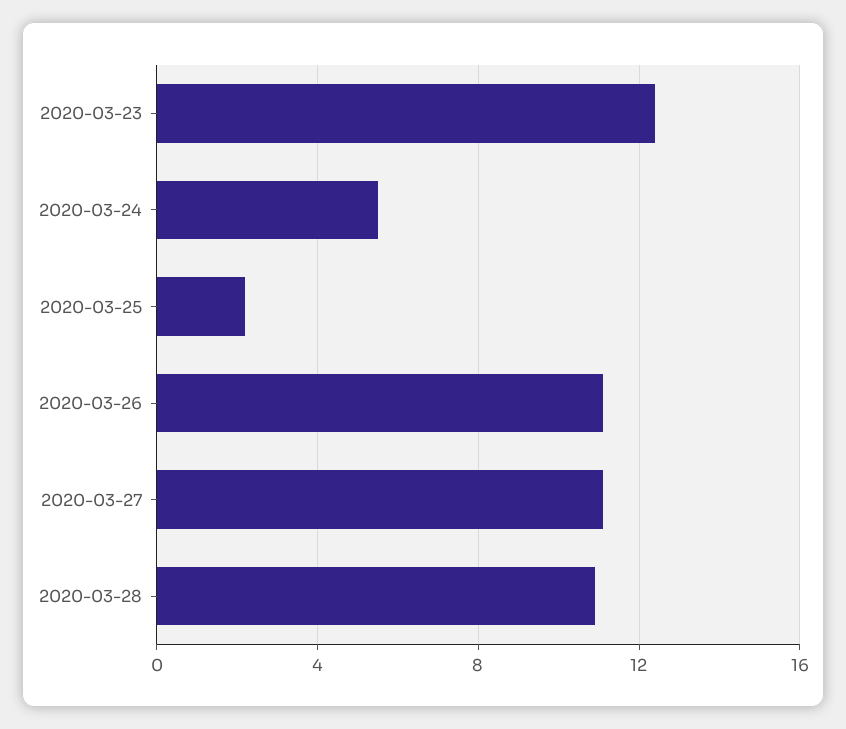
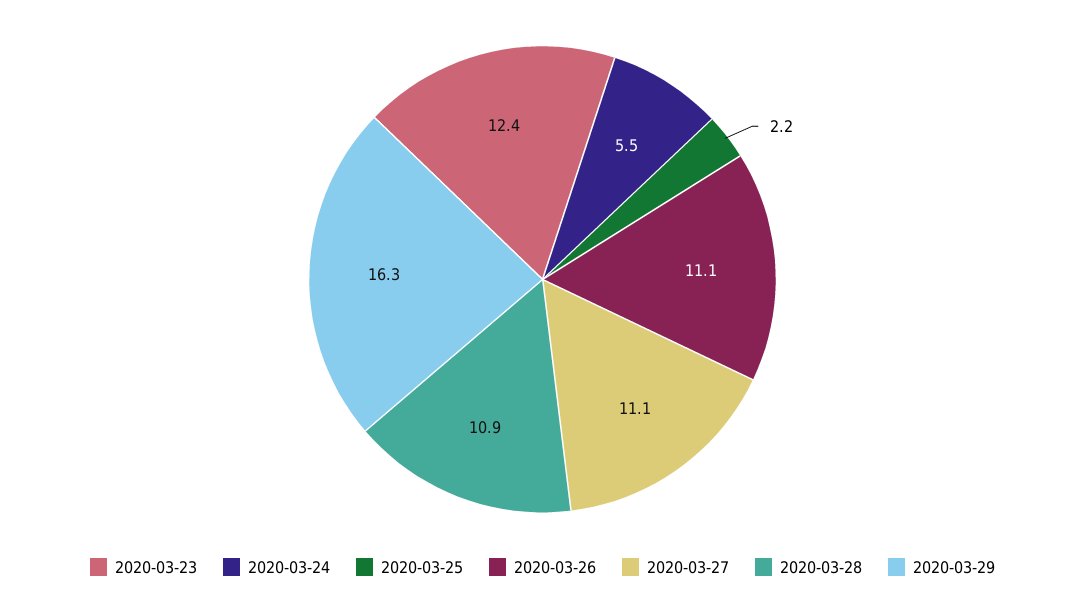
2020-03-29: none -> 16.3

